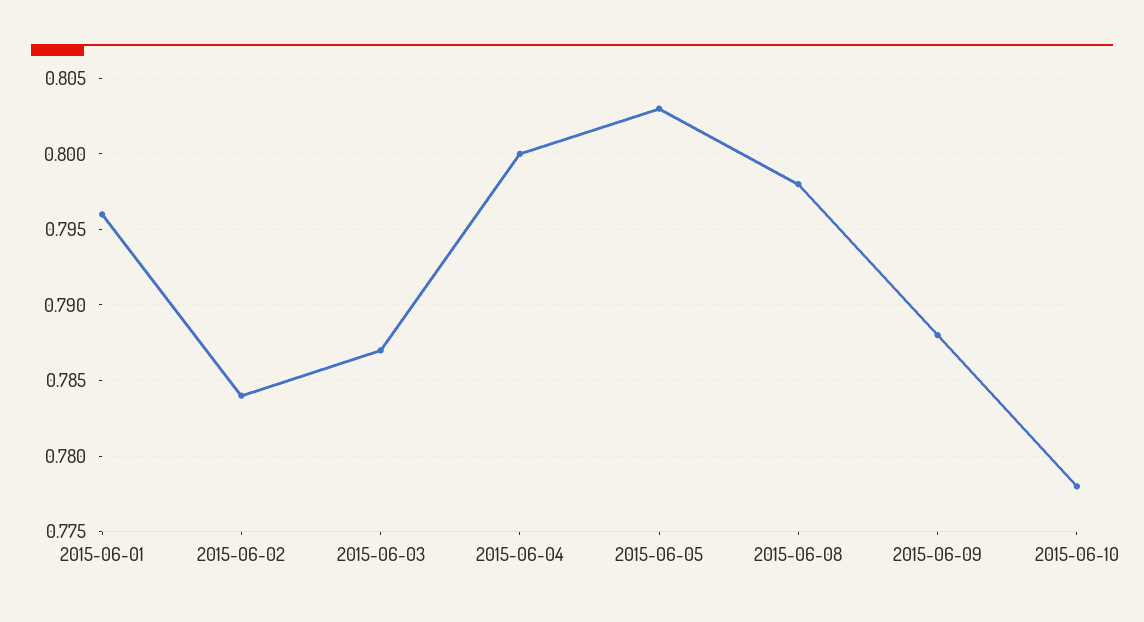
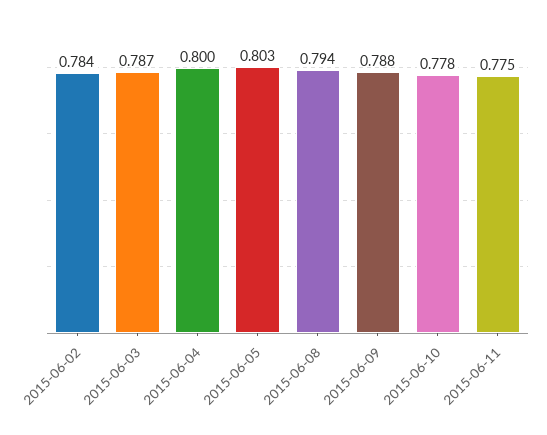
2015-06-01: 0.796 -> none
2015-06-08: 0.798 -> 0.794
2015-06-11: none -> 0.775

